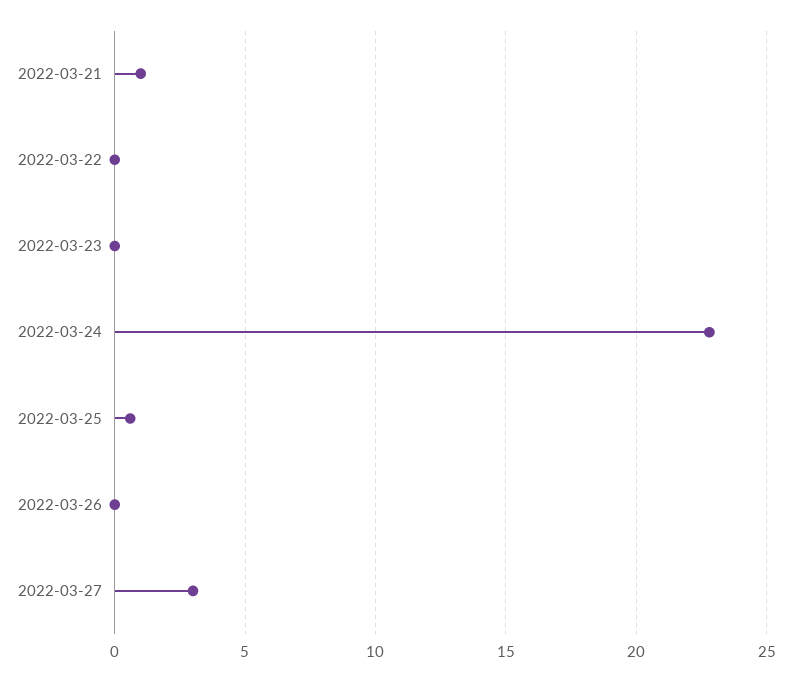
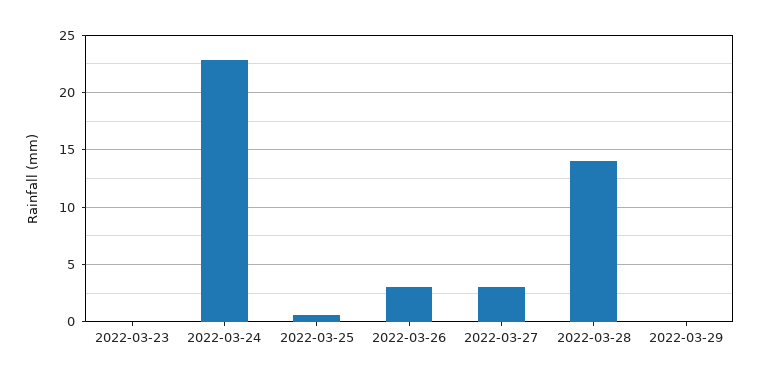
2022-03-21: 1 -> none
2022-03-22: 0 -> none
2022-03-26: 0 -> 3
2022-03-28: none -> 14
2022-03-29: none -> 0

